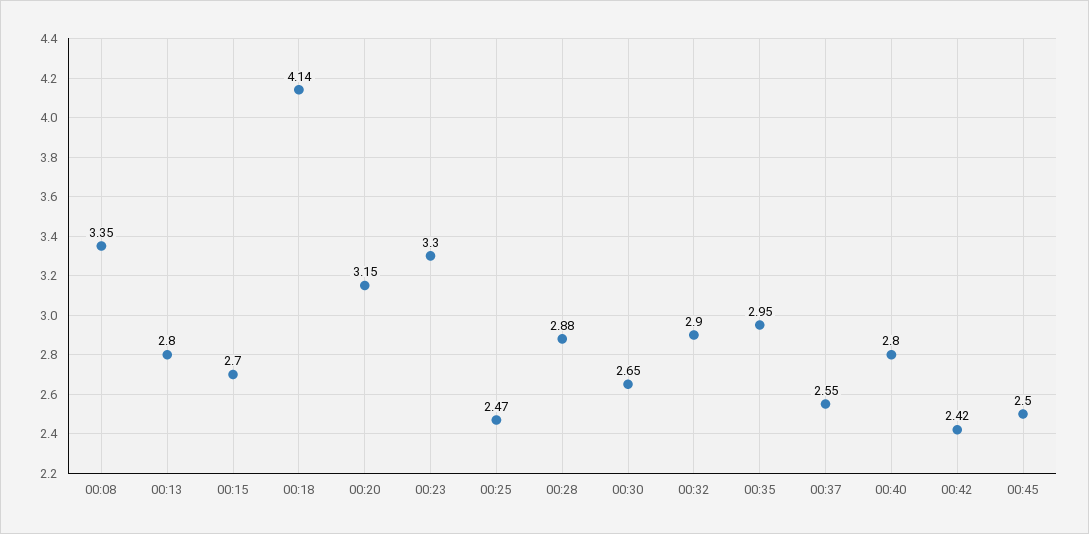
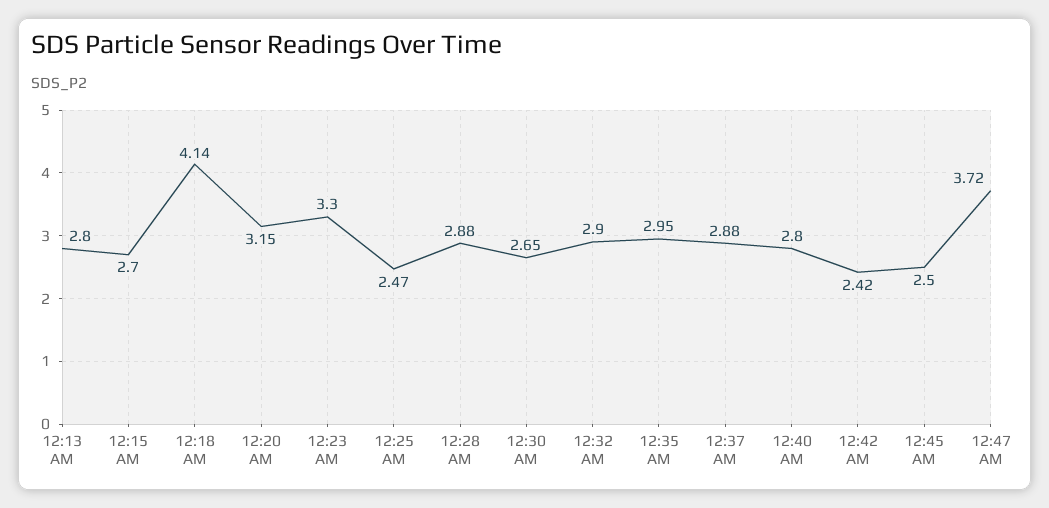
00:08: 3.35 -> none
00:37: 2.55 -> 2.88
12:47 AM: none -> 3.72

